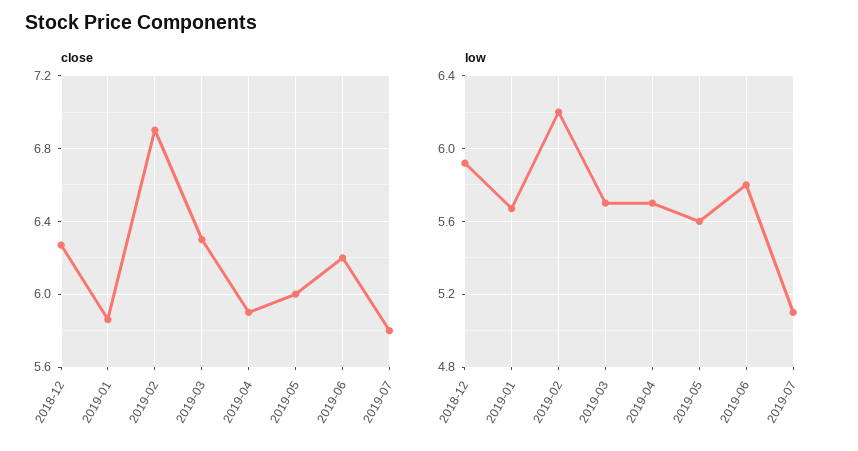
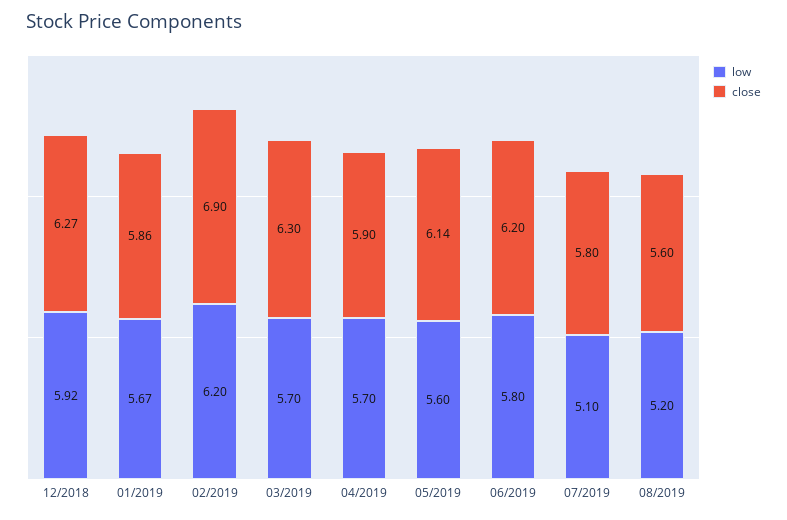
close, 2019-05: 6 -> 6.14
low, 08/2019: none -> 5.2
close, 08/2019: none -> 5.6

